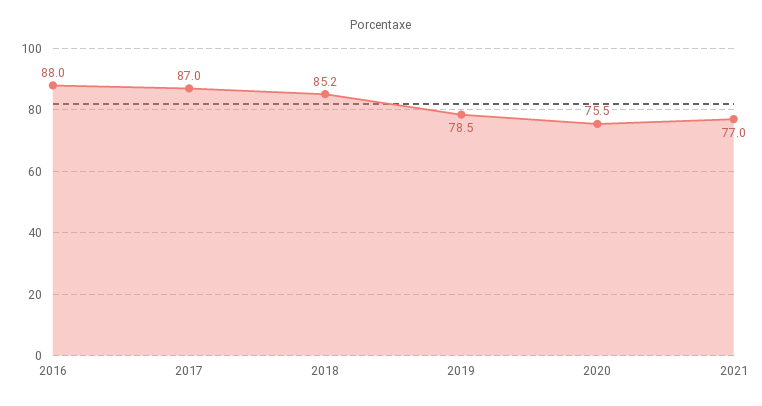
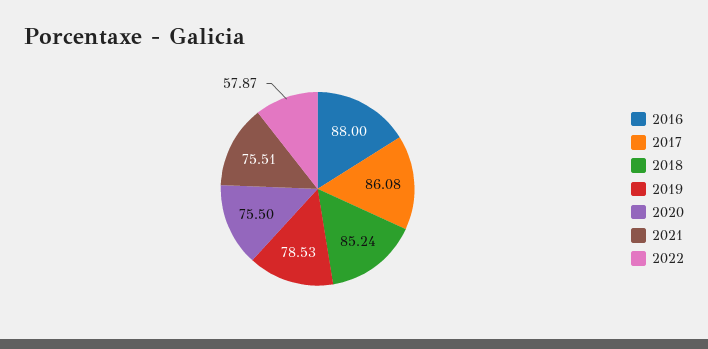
2017: 87 -> 86.08
2021: 77 -> 75.51
2022: none -> 57.87

